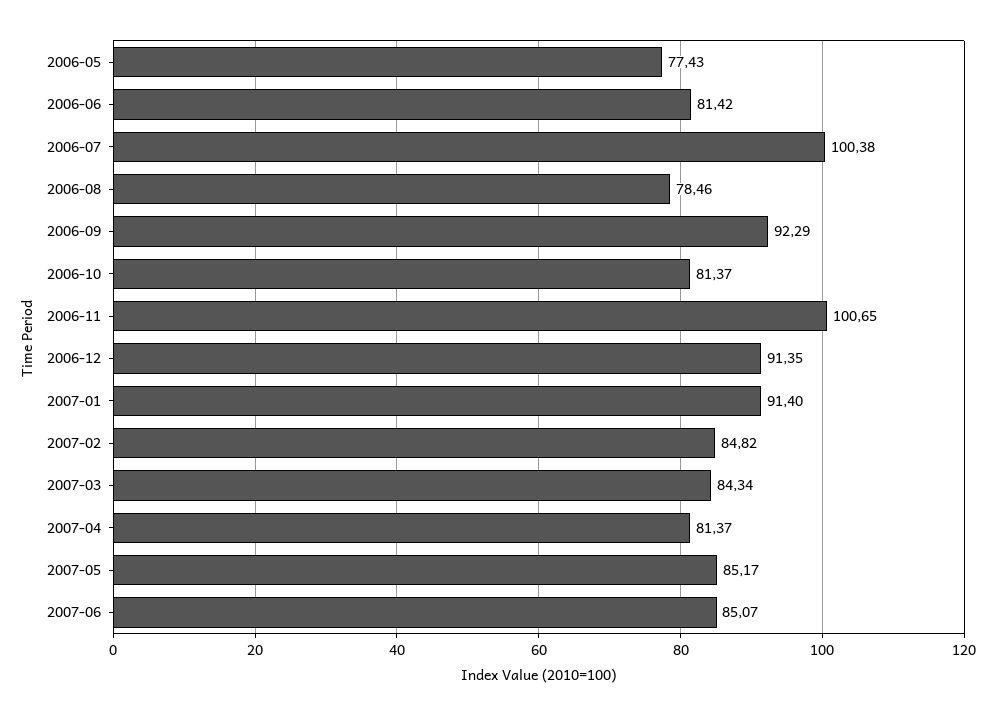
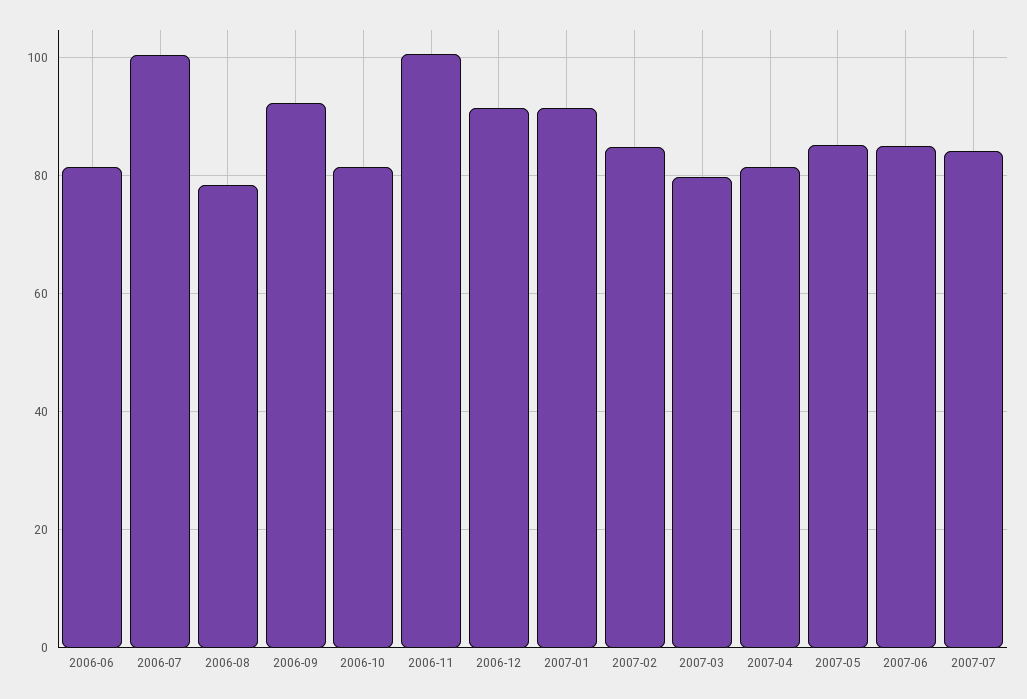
2006-05: 77.43 -> none
2007-03: 84.34 -> 80
2007-07: none -> 84

